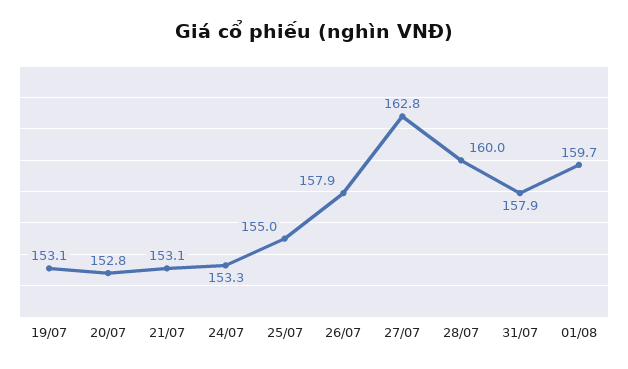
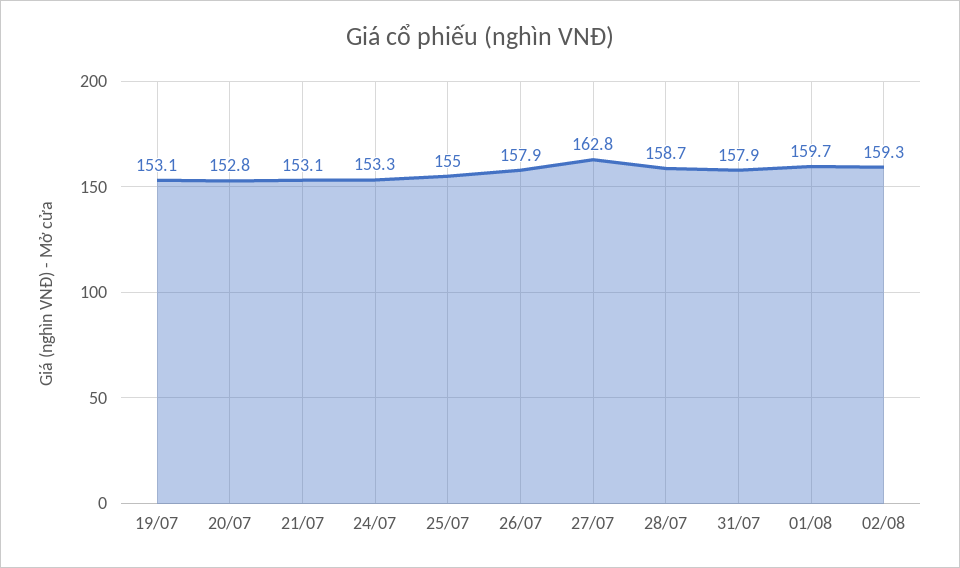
28/07: 160 -> 158.7
02/08: none -> 159.3

